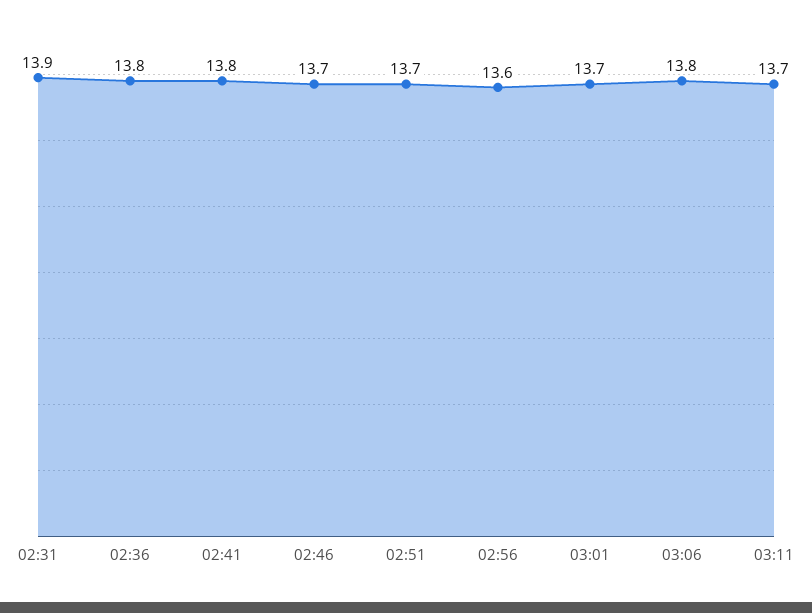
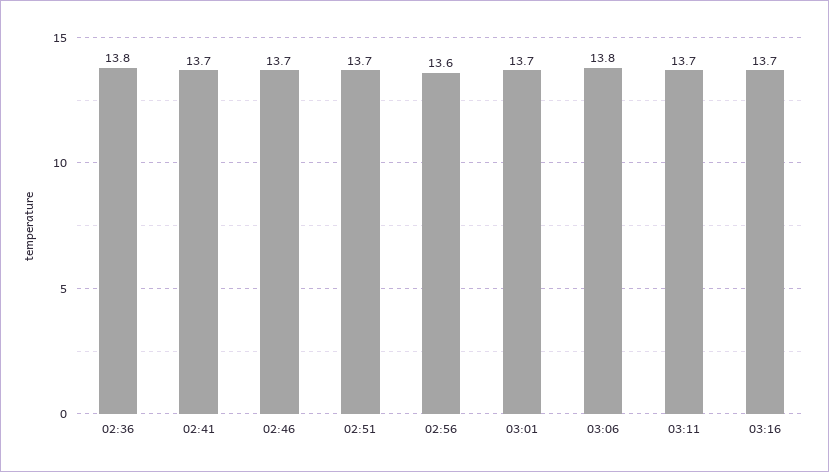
02:31: 13.9 -> none
02:41: 13.8 -> 13.7
03:16: none -> 13.7

